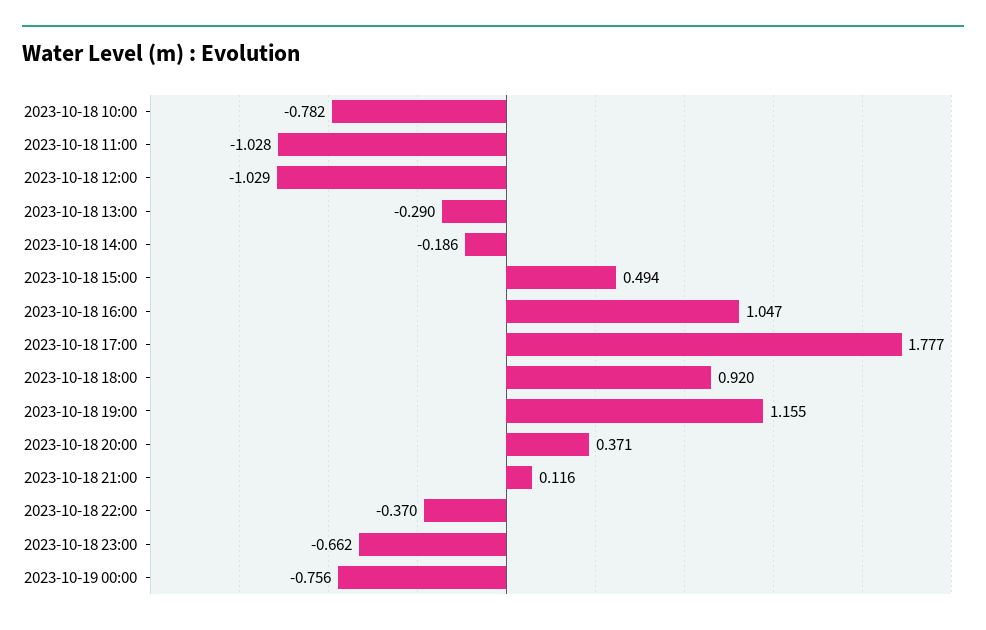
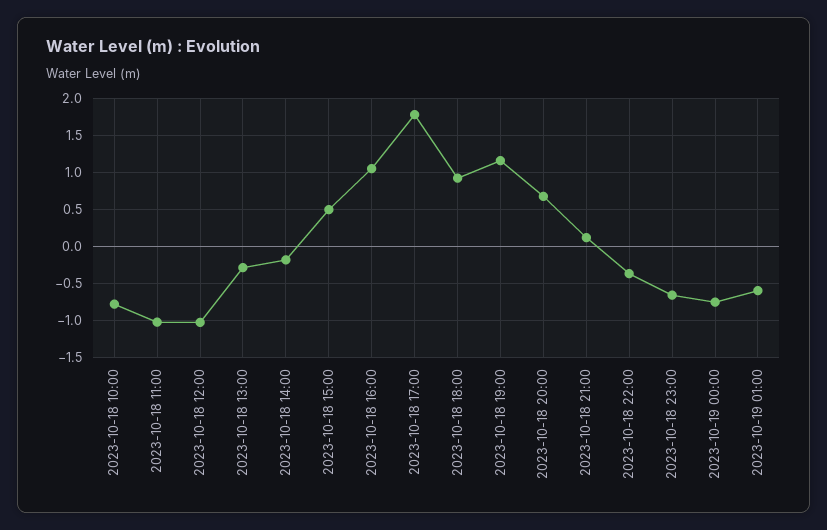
2023-10-18 20:00: 0.371 -> 0.7
2023-10-19 01:00: none -> -0.6

